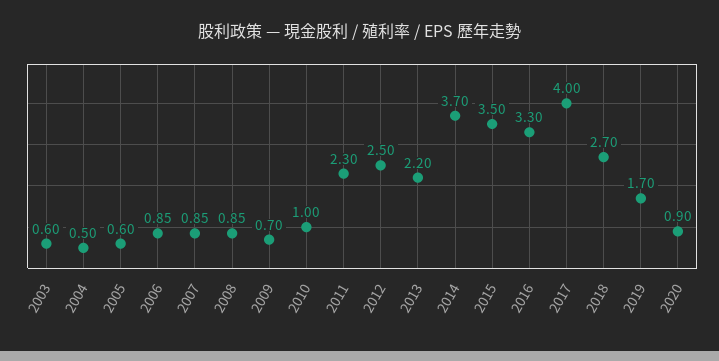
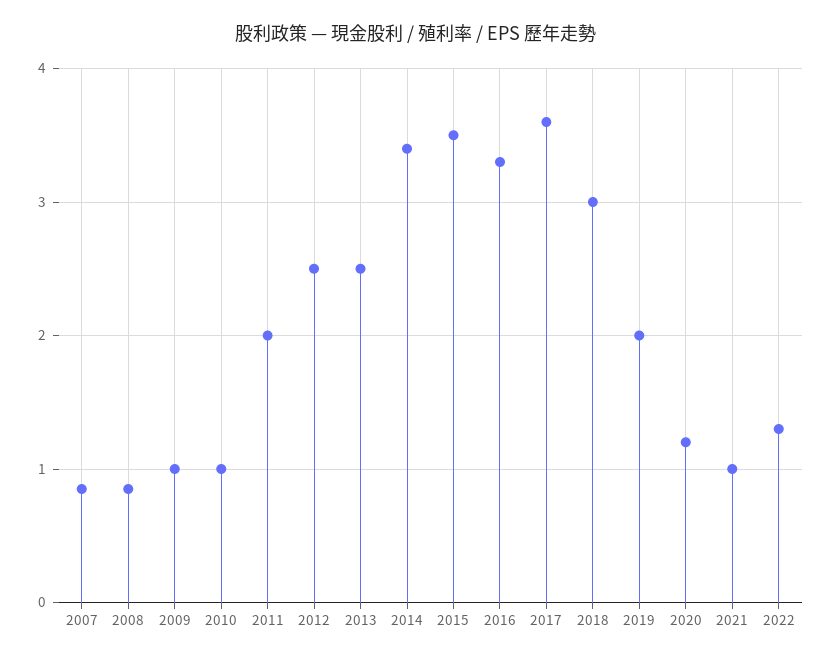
2003: 0.6 -> none
2004: 0.5 -> none
2005: 0.6 -> none
2006: 0.85 -> none
2009: 0.7 -> 1
2011: 2.3 -> 2
2013: 2.2 -> 2.5
2014: 3.7 -> 3.4
2017: 4 -> 3.6
2018: 2.7 -> 3
2019: 1.7 -> 2
2020: 0.9 -> 1.2
2021: none -> 1
2022: none -> 1.3

